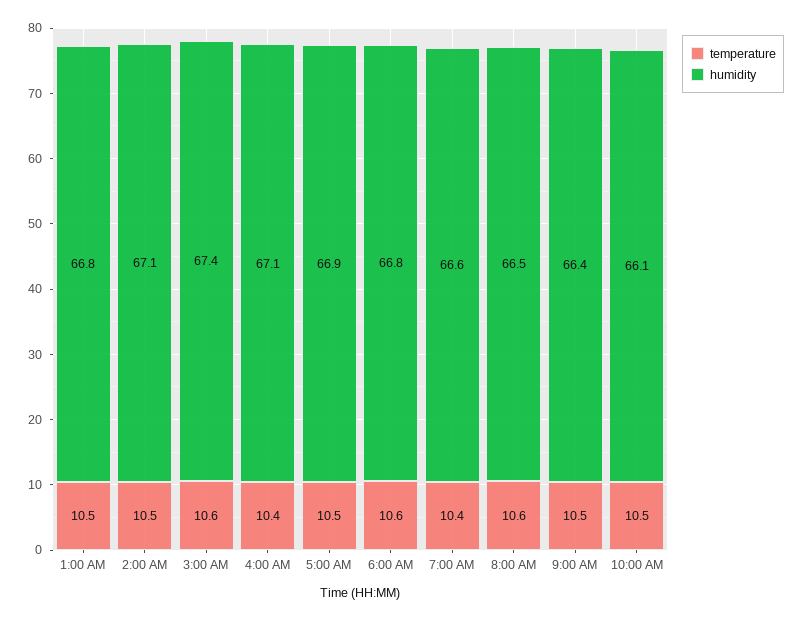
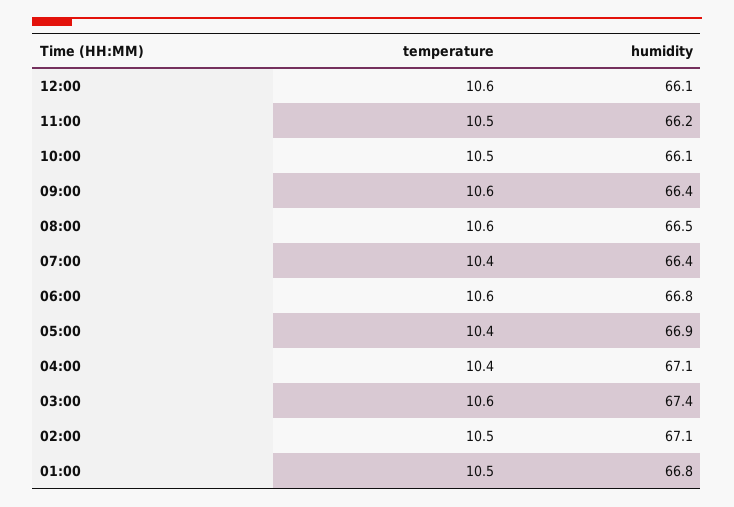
temperature, 5:00 AM: 10.5 -> 10.4
humidity, 7:00 AM: 66.6 -> 66.4
temperature, 9:00 AM: 10.5 -> 10.6
temperature, 12:00: none -> 10.6
humidity, 12:00: none -> 66.1
temperature, 11:00: none -> 10.5
humidity, 11:00: none -> 66.2

